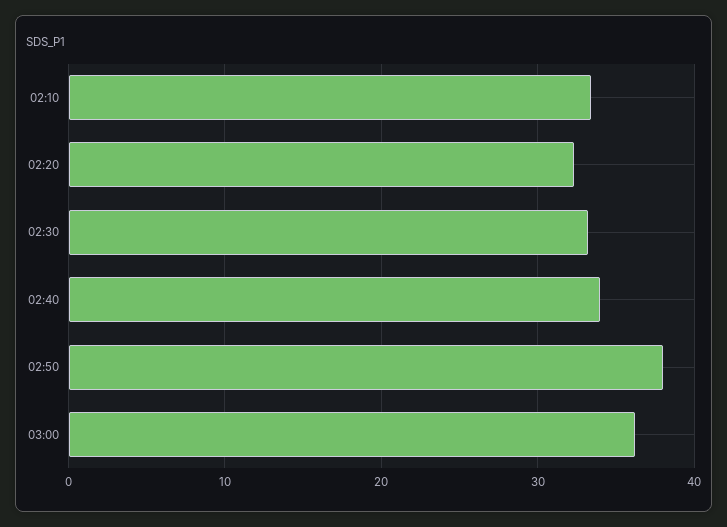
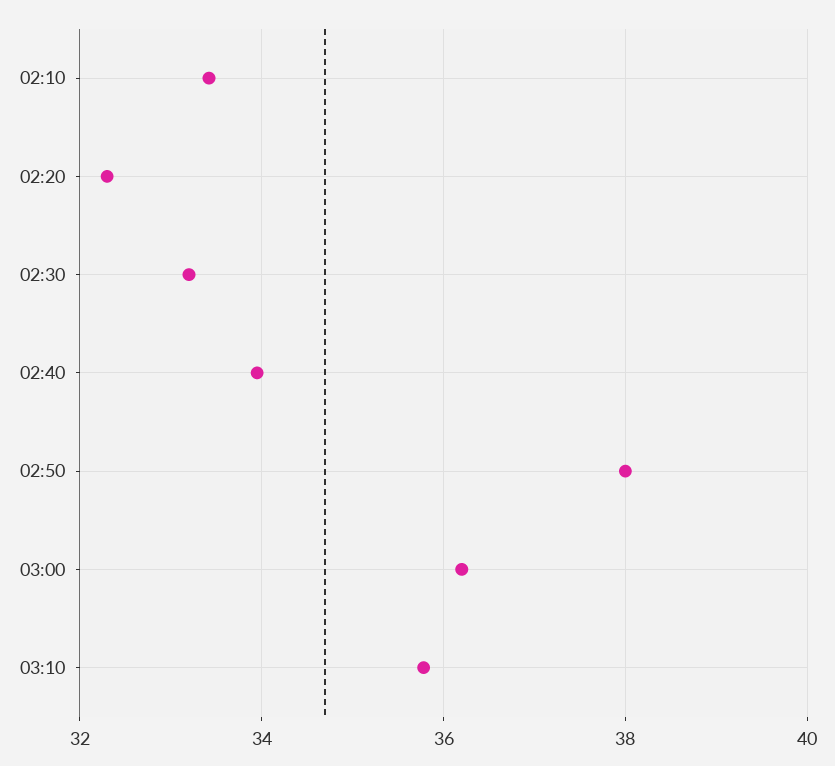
03:10: none -> 35.8

